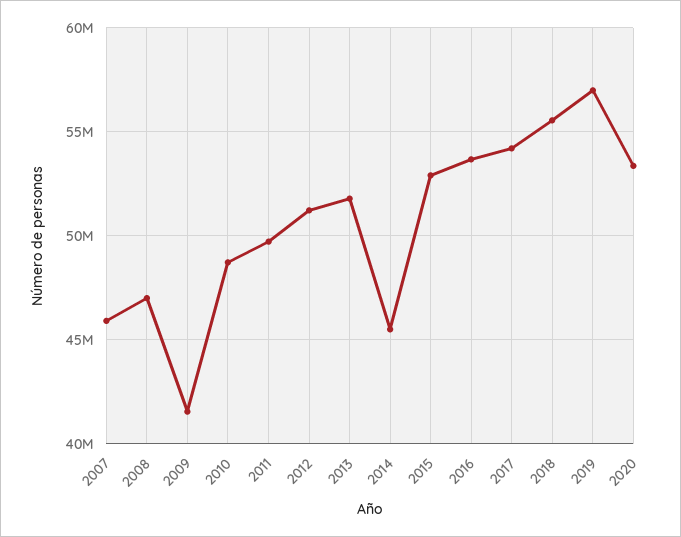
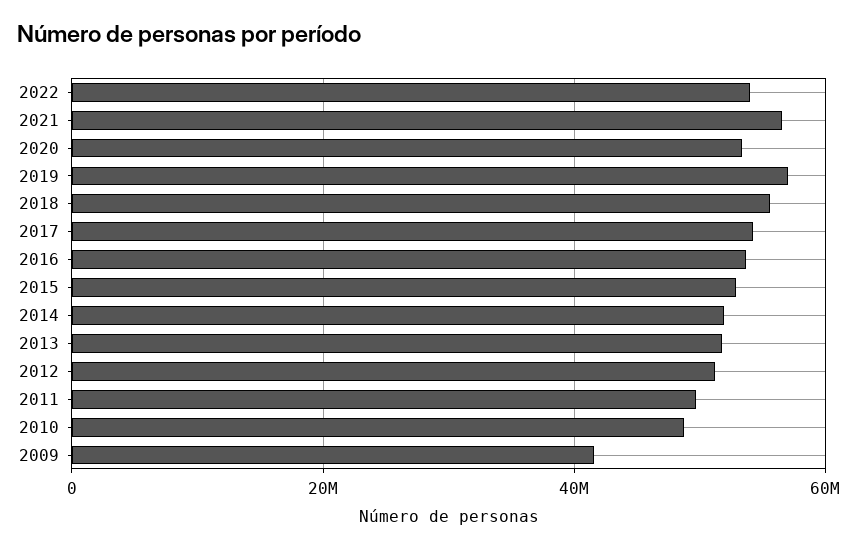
2007: 46000000 -> none
2008: 47000000 -> none
2014: 45500000 -> 52000000
2022: none -> 54000000
2021: none -> 56000000

